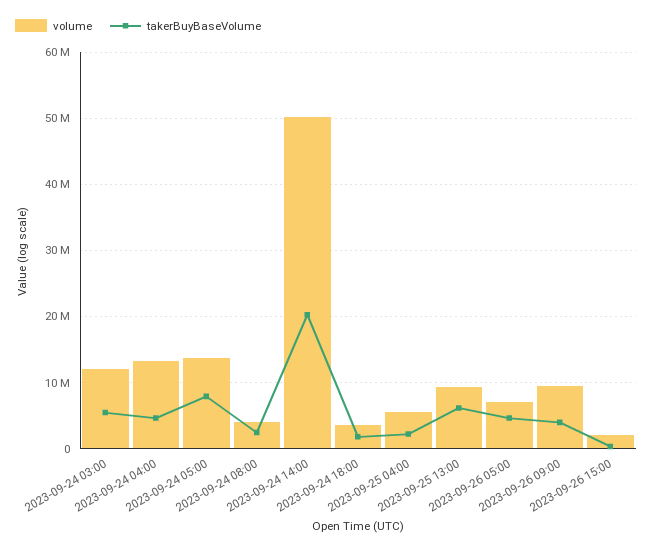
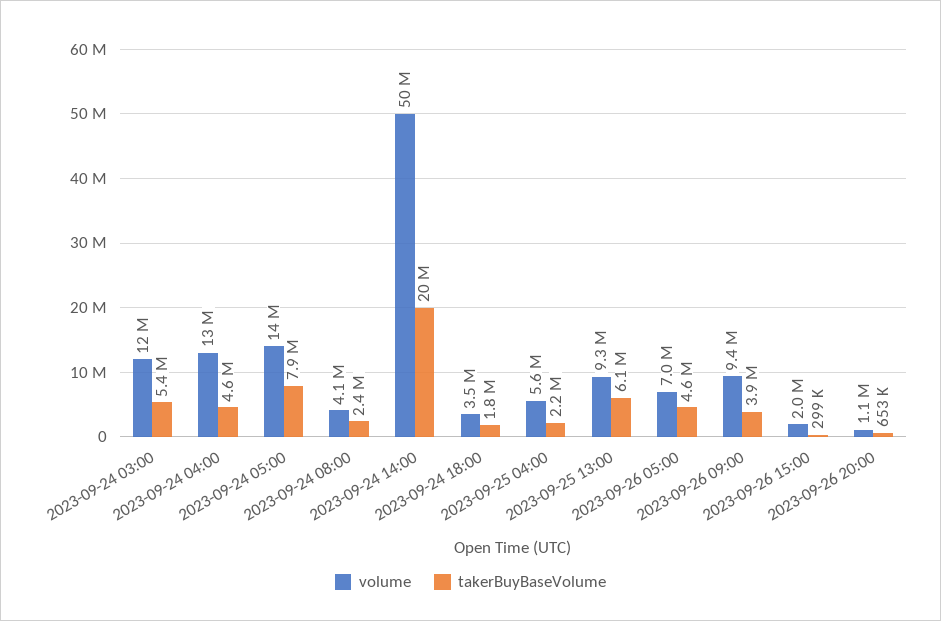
volume, 2023-09-26 20:00: none -> 1100000
takerBuyBaseVolume, 2023-09-26 20:00: none -> 653000

